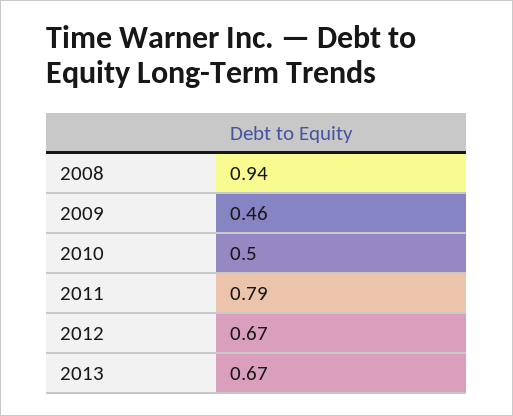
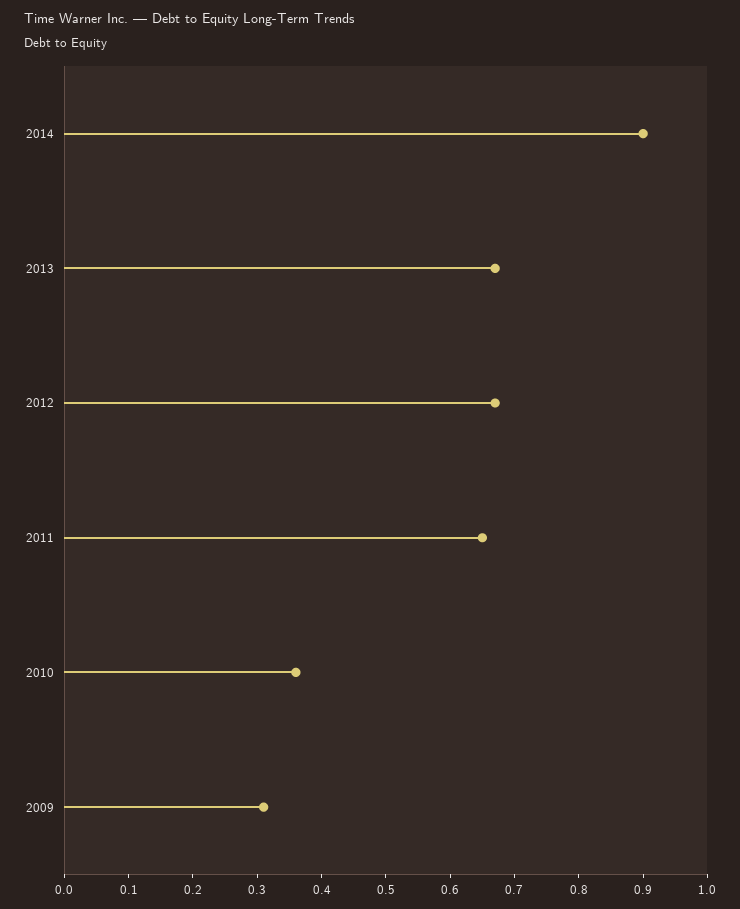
2008: 0.94 -> none
2009: 0.46 -> 0.3
2010: 0.5 -> 0.35
2011: 0.79 -> 0.65
2014: none -> 0.9

